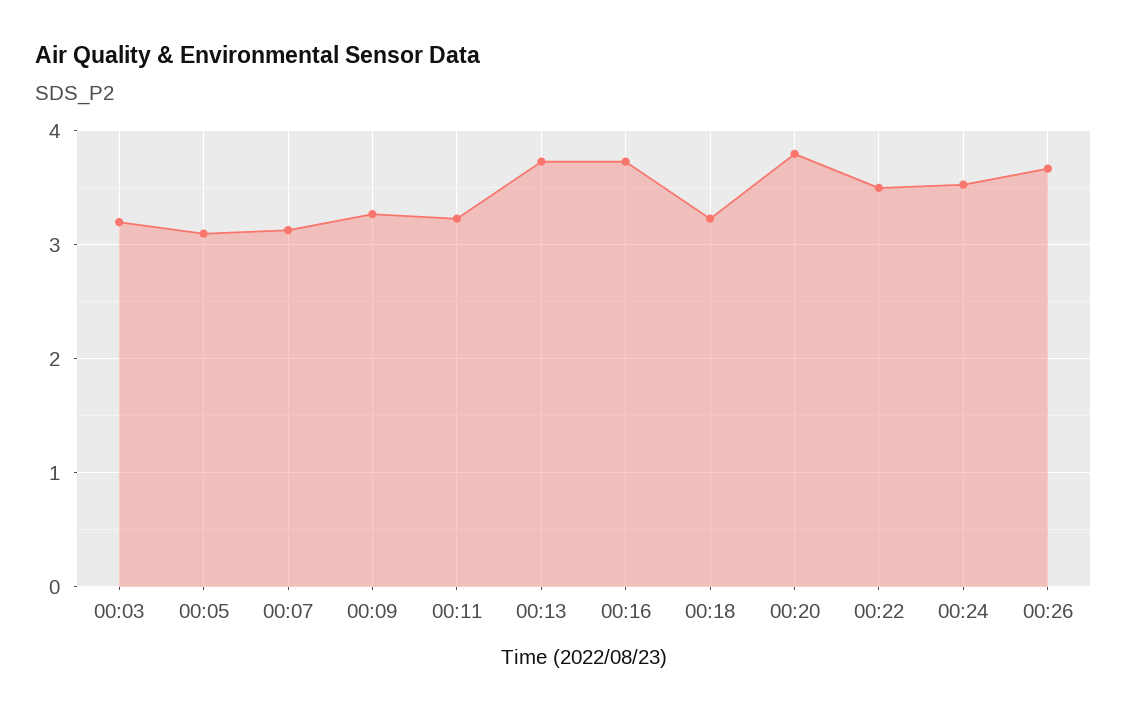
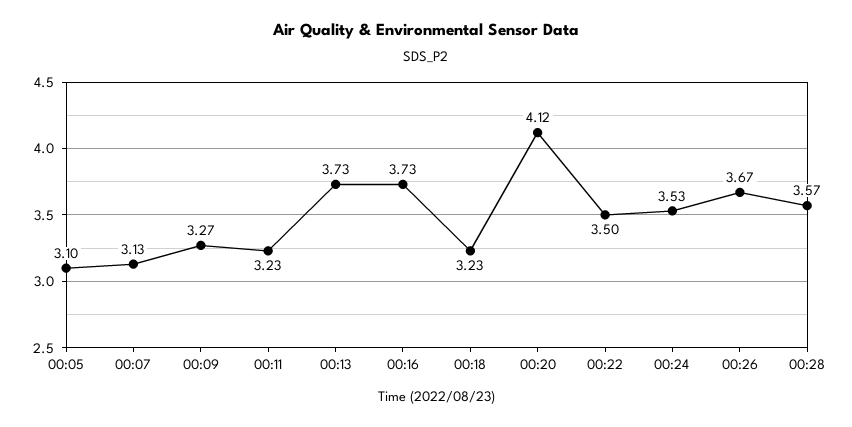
00:03: 3.2 -> none
00:20: 3.8 -> 4.12
00:28: none -> 3.57

